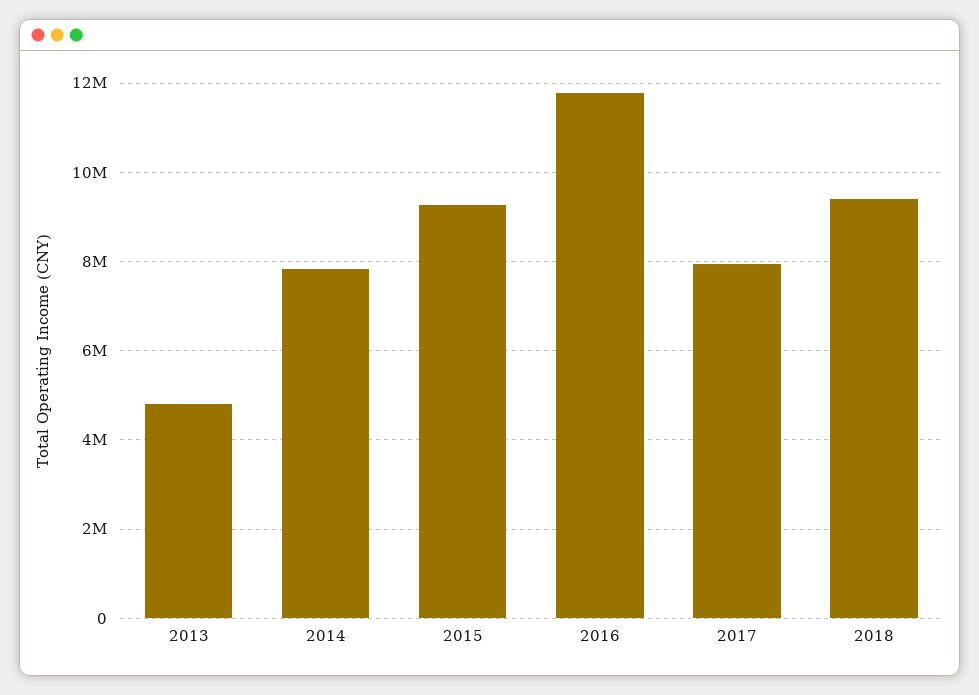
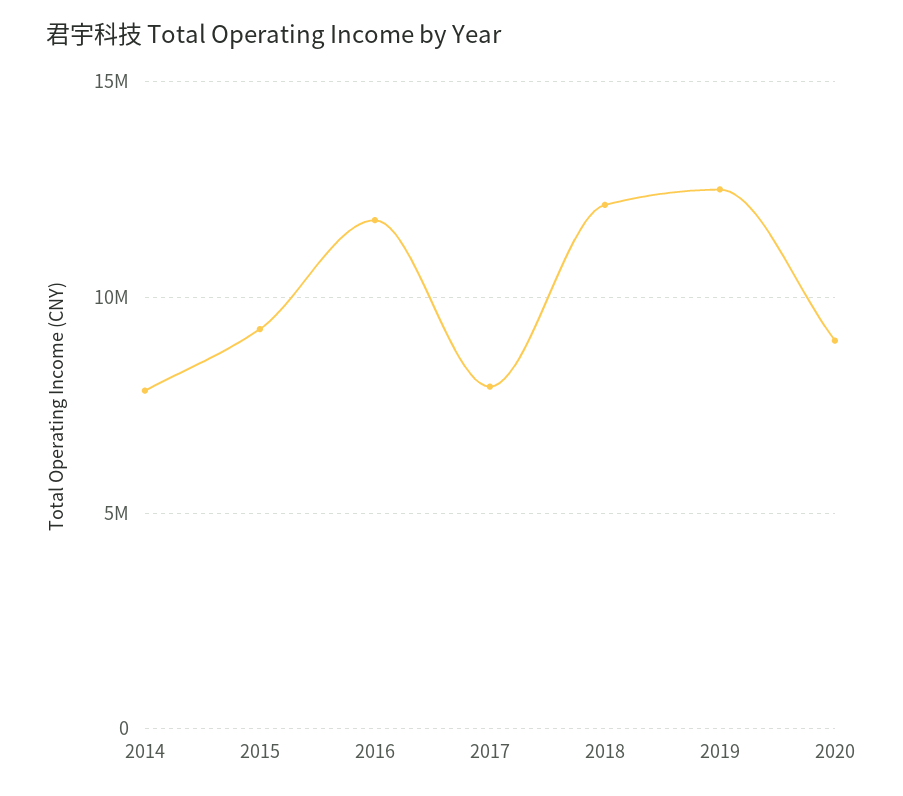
2013: 4800000 -> none
2018: 9400000 -> 12000000
2019: none -> 12500000
2020: none -> 9000000

